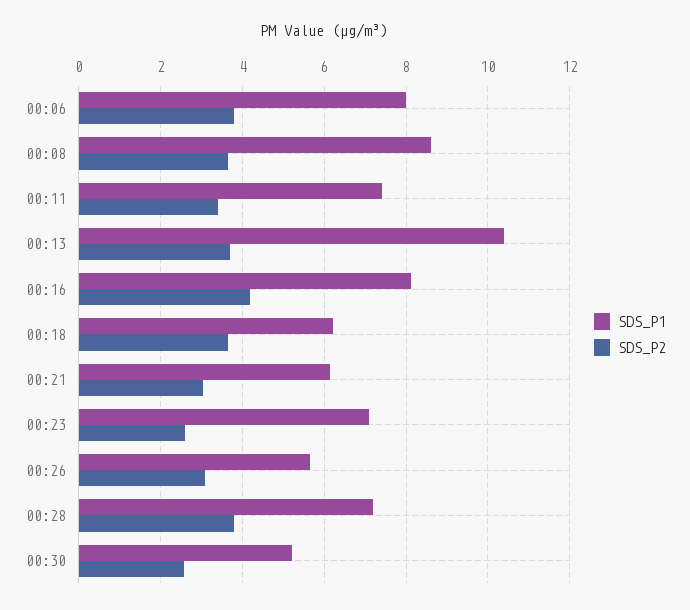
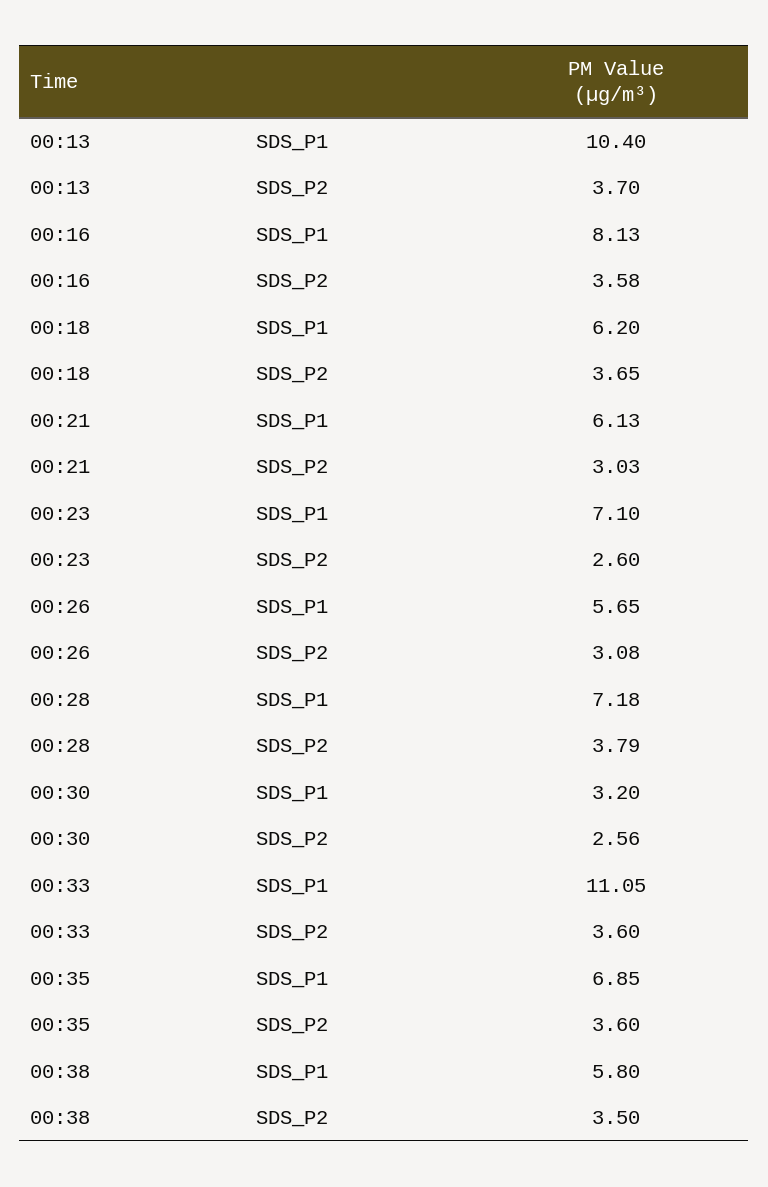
SDS_P1, 00:06: 8 -> none
SDS_P2, 00:06: 3.8 -> none
SDS_P1, 00:08: 8.6 -> none
SDS_P2, 00:08: 3.6 -> none
SDS_P1, 00:11: 7.4 -> none
SDS_P2, 00:11: 3.4 -> none
SDS_P2, 00:16: 4.2 -> 3.58
SDS_P1, 00:30: 5.2 -> 3.2
SDS_P1, 00:33: none -> 11.05
SDS_P2, 00:33: none -> 3.6
SDS_P1, 00:35: none -> 6.85
SDS_P2, 00:35: none -> 3.6
SDS_P1, 00:38: none -> 5.8
SDS_P2, 00:38: none -> 3.5

